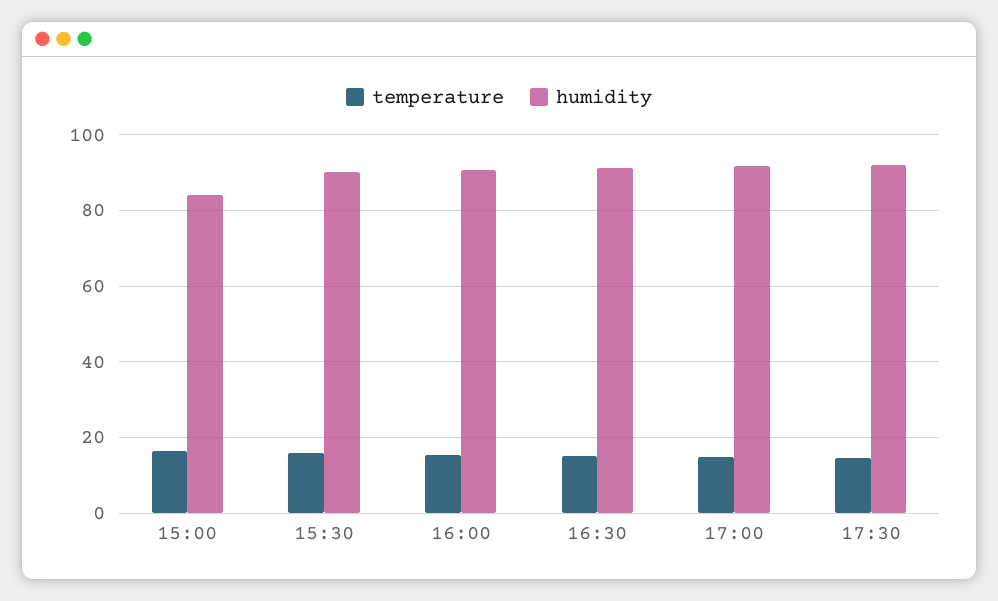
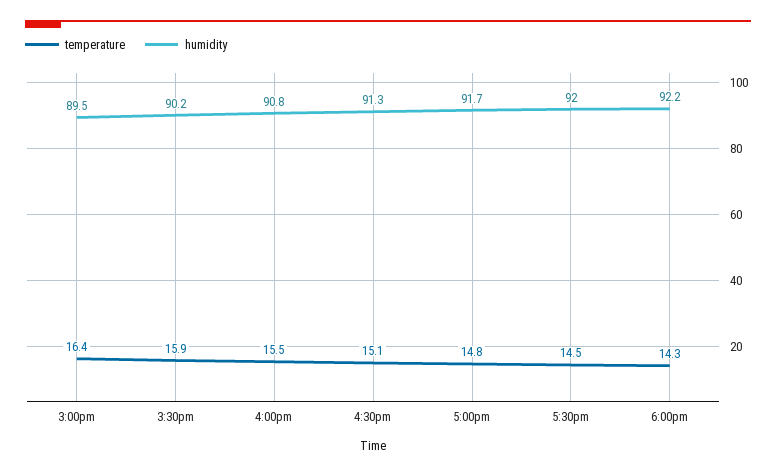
humidity, 15:00: 84 -> 89.5
temperature, 6:00pm: none -> 14.3
humidity, 6:00pm: none -> 92.2

